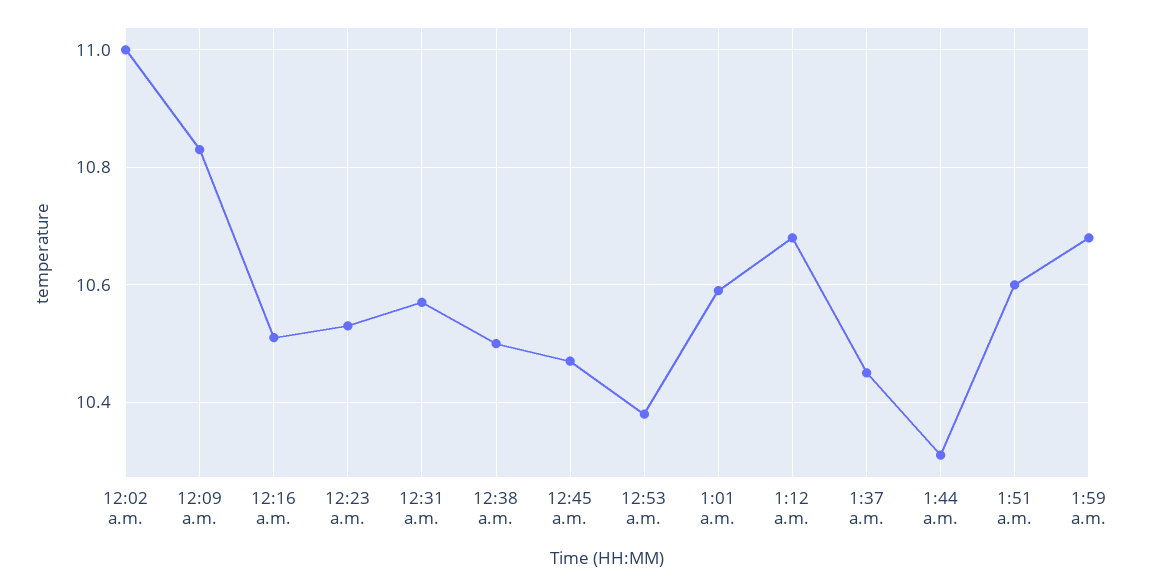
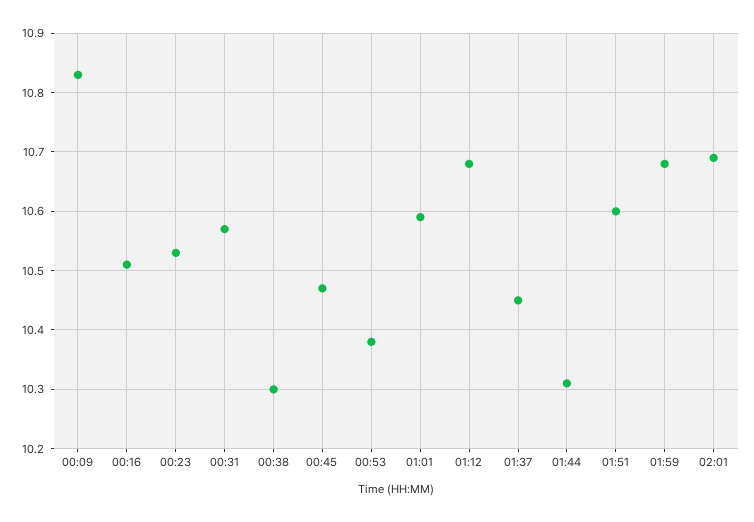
12:02 a.m.: 11 -> none
12:38 a.m.: 10.5 -> 10.3
02:01: none -> 10.7

